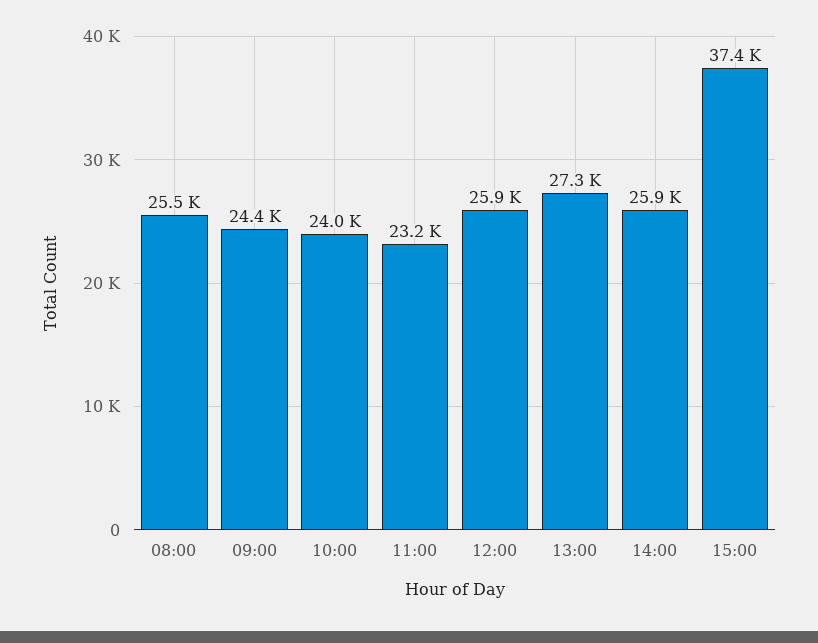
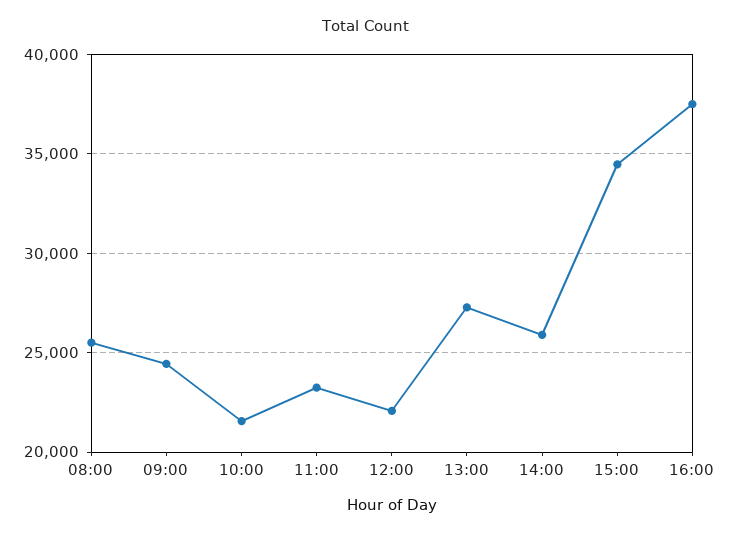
10:00: 24000 -> 21500
12:00: 25900 -> 22000
15:00: 37400 -> 34500
16:00: none -> 37500

